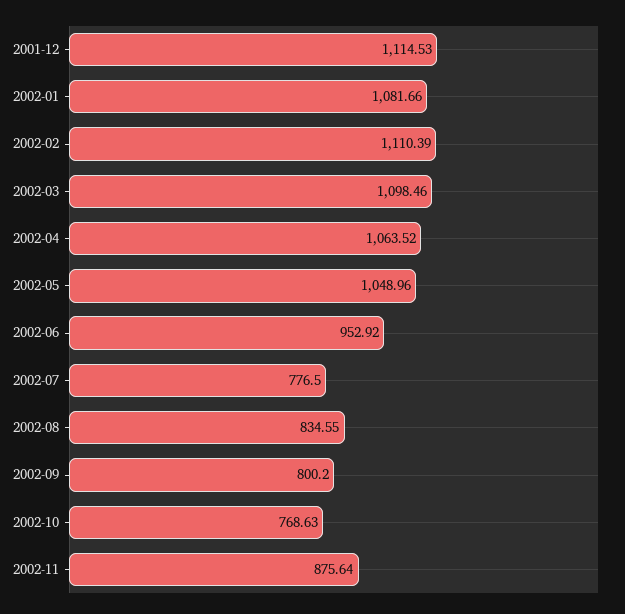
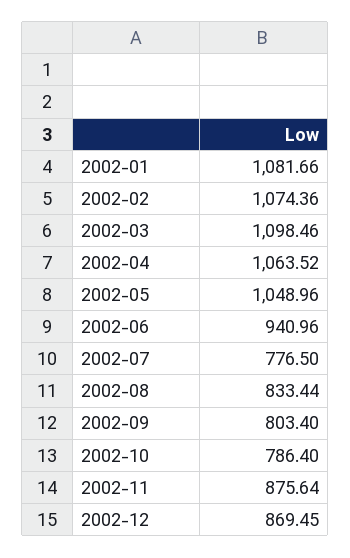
2001-12: 1114.53 -> none
2002-02: 1110.39 -> 1074.36
2002-06: 952.92 -> 940.96
2002-08: 834.55 -> 833.44
2002-09: 800.2 -> 803.4
2002-10: 768.63 -> 786.4
2002-12: none -> 869.45

